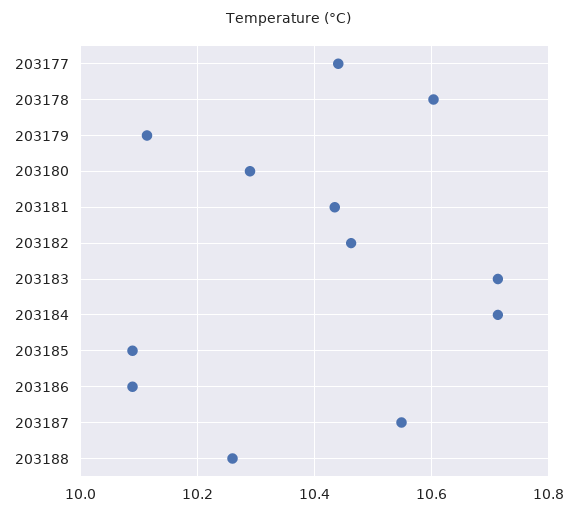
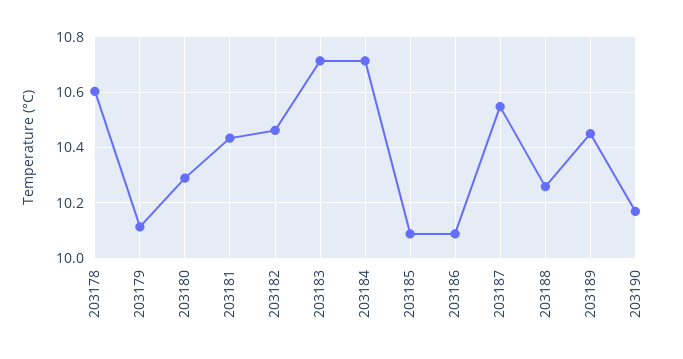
203177: 10.44 -> none
203189: none -> 10.45
203190: none -> 10.175

